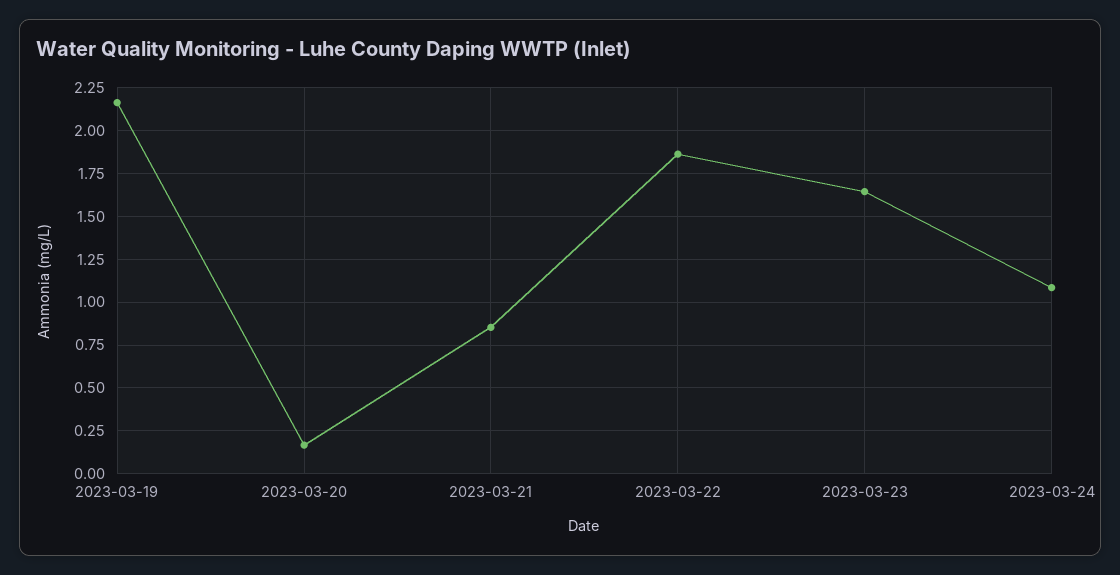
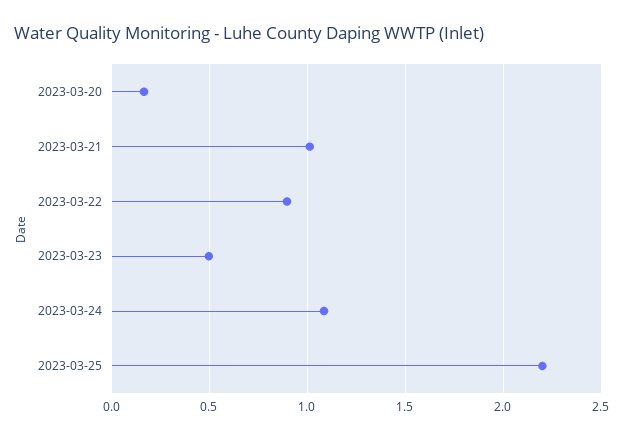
2023-03-19: 2.15 -> none
2023-03-21: 0.85 -> 1
2023-03-22: 1.85 -> 0.9
2023-03-23: 1.65 -> 0.5
2023-03-25: none -> 2.2

